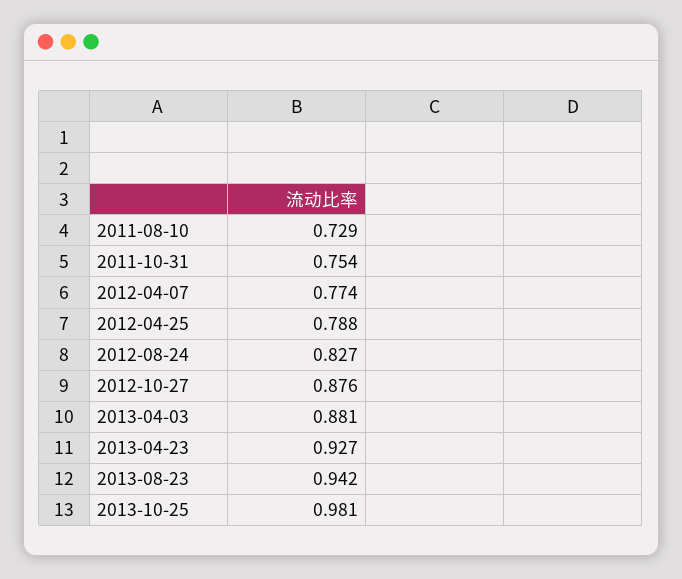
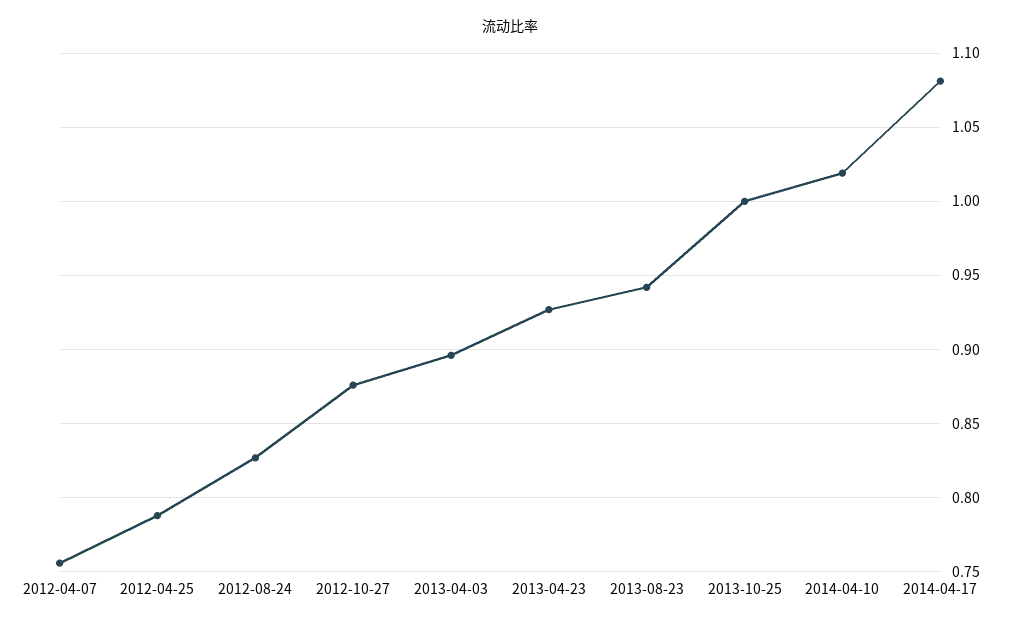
2011-08-10: 0.729 -> none
2011-10-31: 0.754 -> none
2012-04-07: 0.774 -> 0.755
2013-04-03: 0.881 -> 0.895
2013-10-25: 0.981 -> 1
2014-04-10: none -> 1.02
2014-04-17: none -> 1.08

